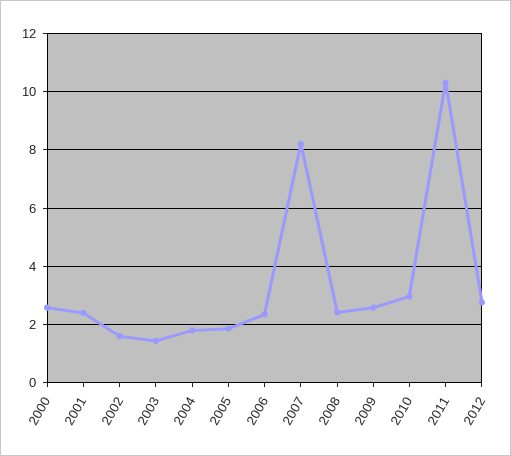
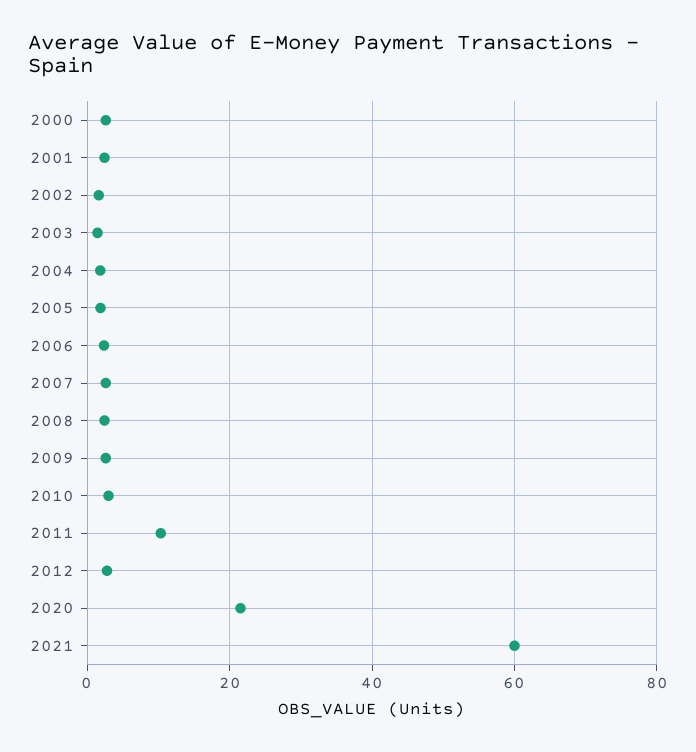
2007: 8.25 -> 2
2020: none -> 22
2021: none -> 60

